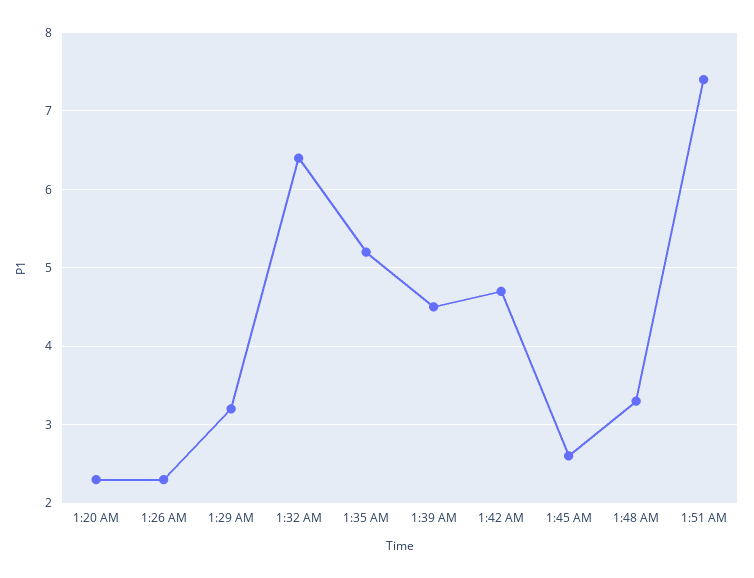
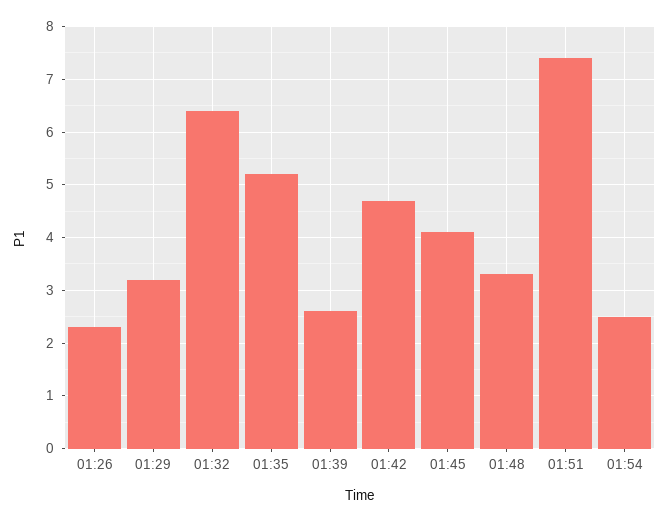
1:20 AM: 2.3 -> none
1:39 AM: 4.5 -> 2.5
1:45 AM: 2.6 -> 4
01:54: none -> 2.5

